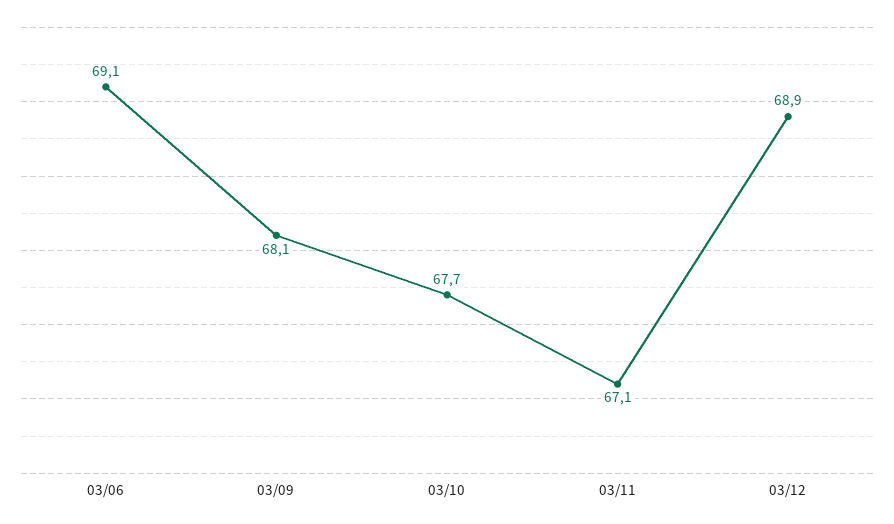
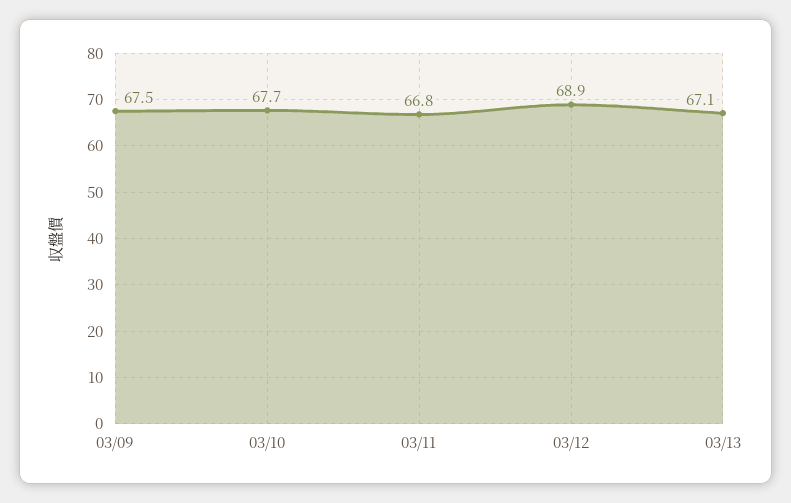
03/06: 69.1 -> none
03/09: 68.1 -> 67.5
03/11: 67.1 -> 66.8
03/13: none -> 67.1

